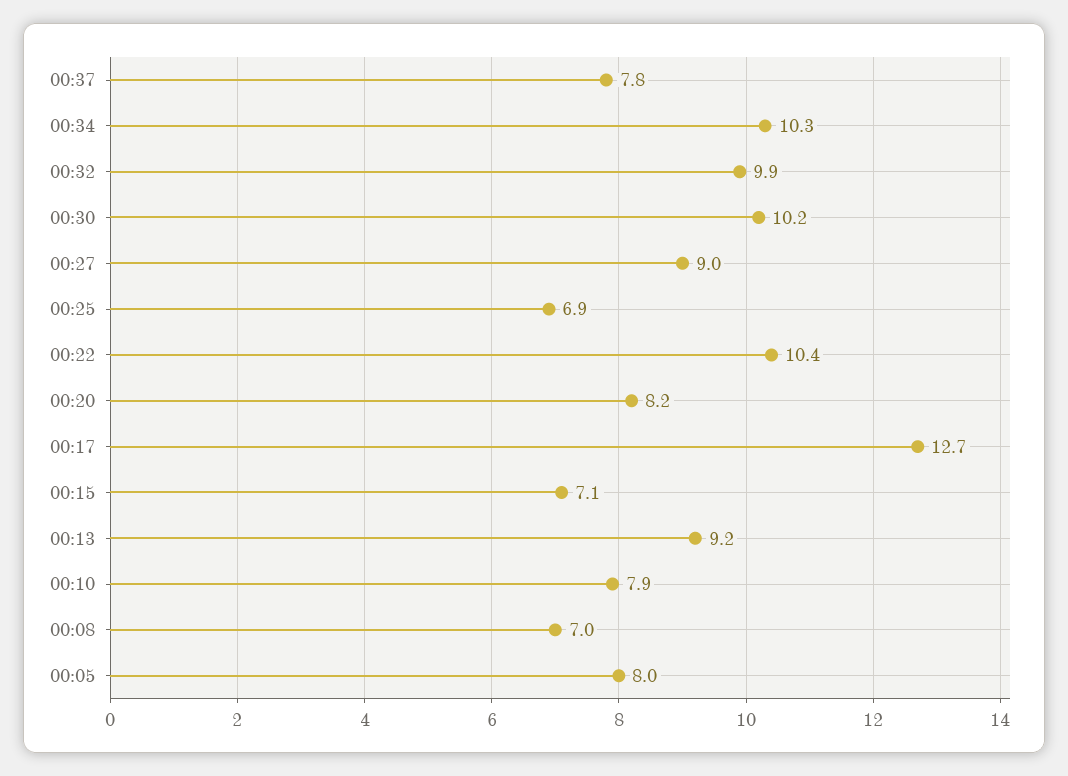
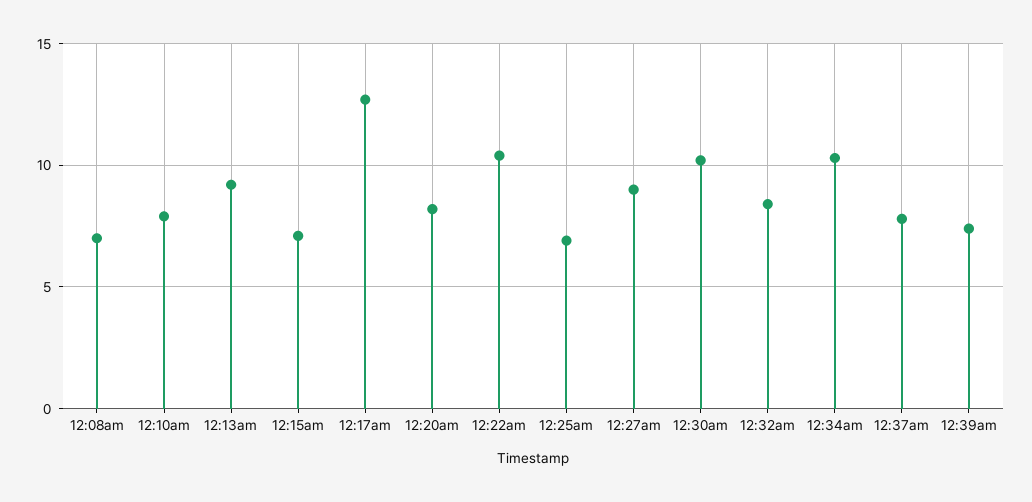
00:32: 9.9 -> 8.5
00:05: 8 -> none
12:39am: none -> 7.5

